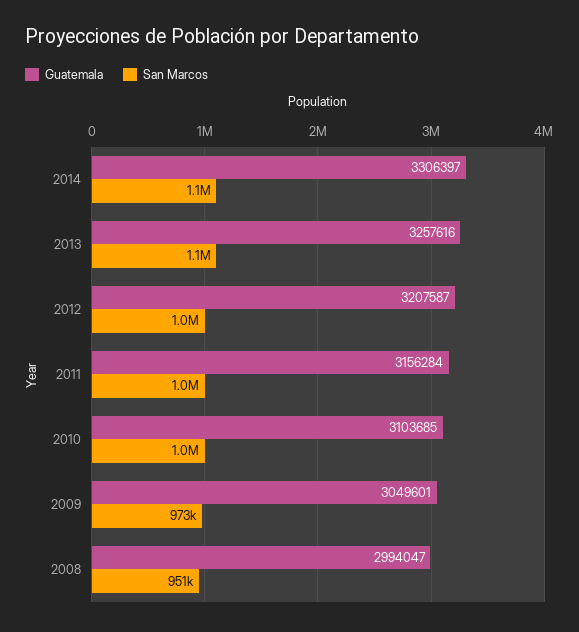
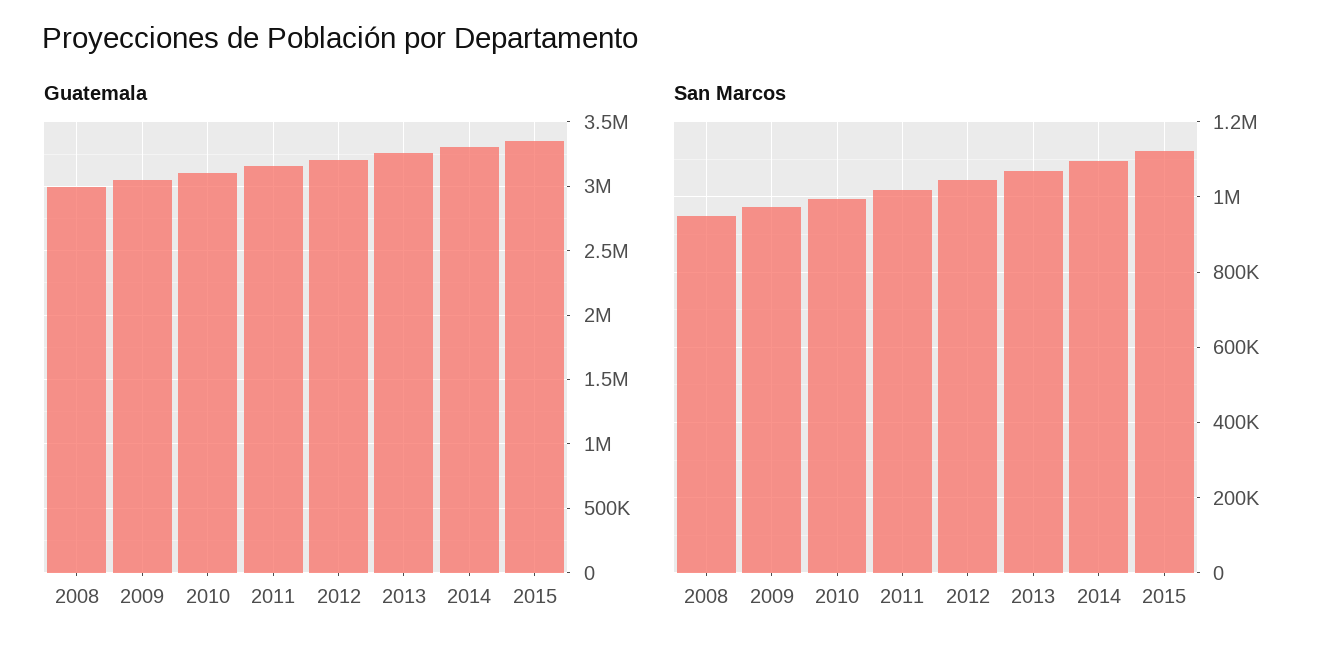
Guatemala, 2015: none -> 3350000
San Marcos, 2015: none -> 1120000

